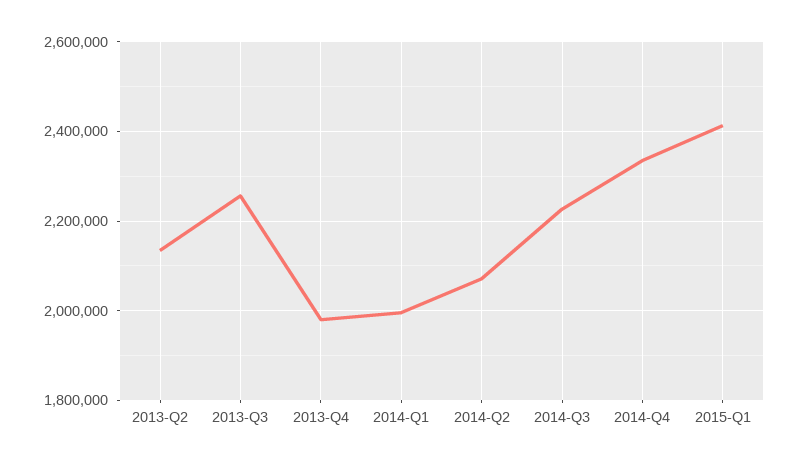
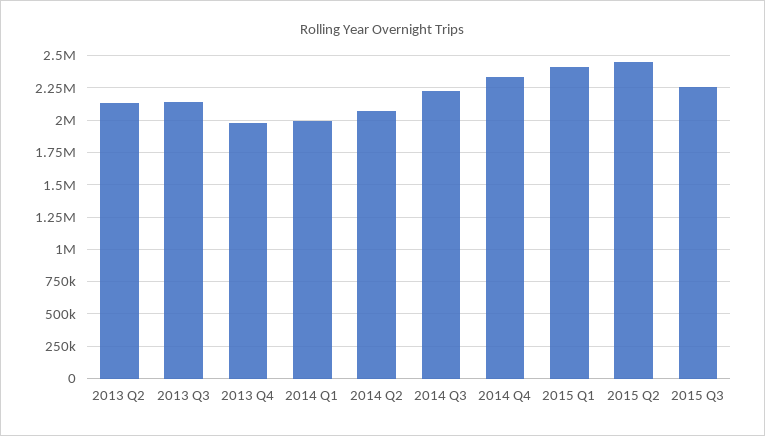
2013-Q3: 2260000 -> 2150000
2015 Q2: none -> 2450000
2015 Q3: none -> 2250000

